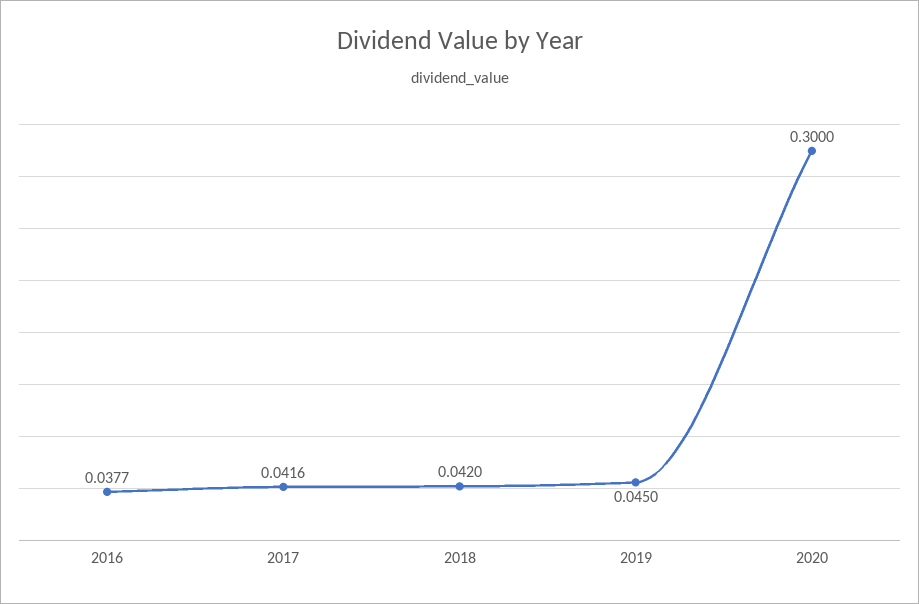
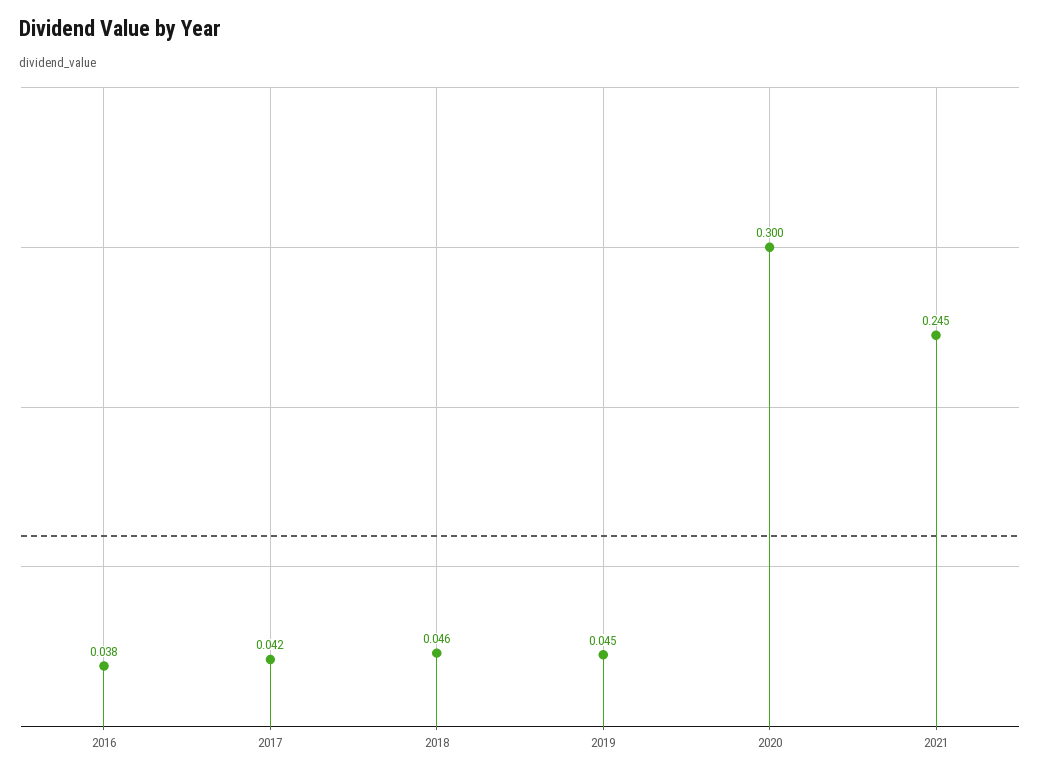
2018: 0.042 -> 0.046
2021: none -> 0.245

